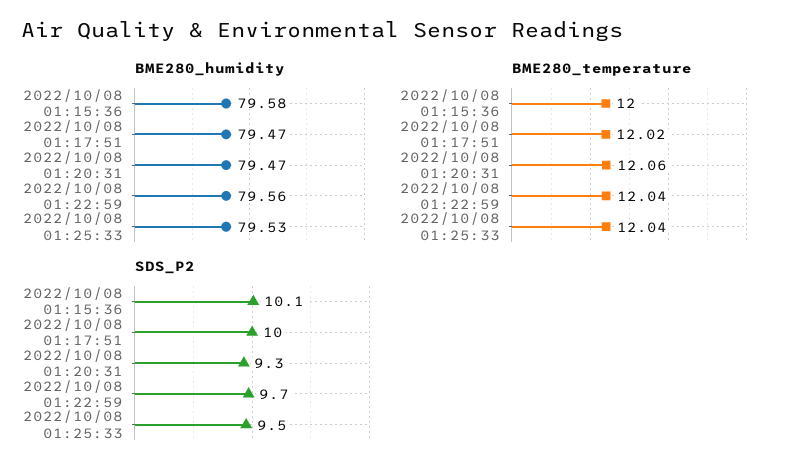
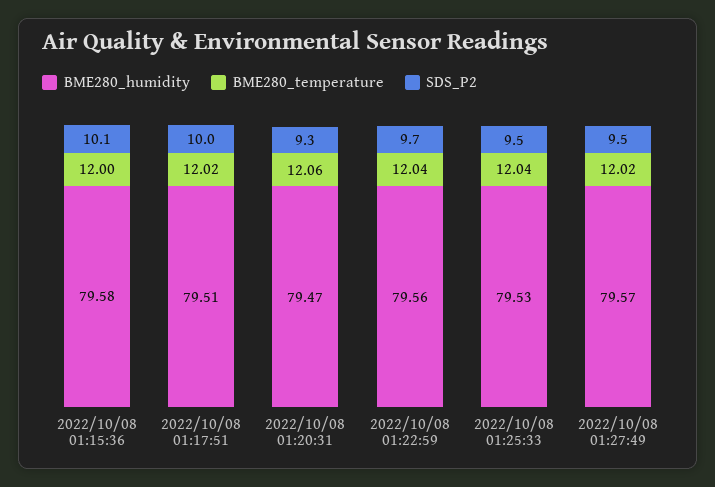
BME280_humidity, 2022/10/08 01:17:51: 79.47 -> 79.51
BME280_humidity, 2022/10/08 01:27:49: none -> 79.57
BME280_temperature, 2022/10/08 01:27:49: none -> 12.02
SDS_P2, 2022/10/08 01:27:49: none -> 9.5

